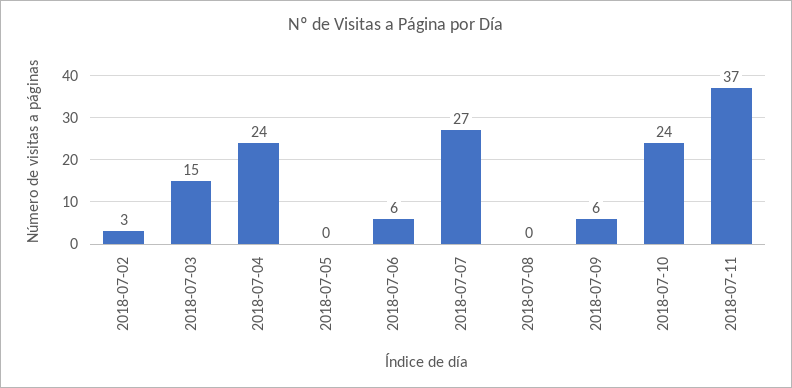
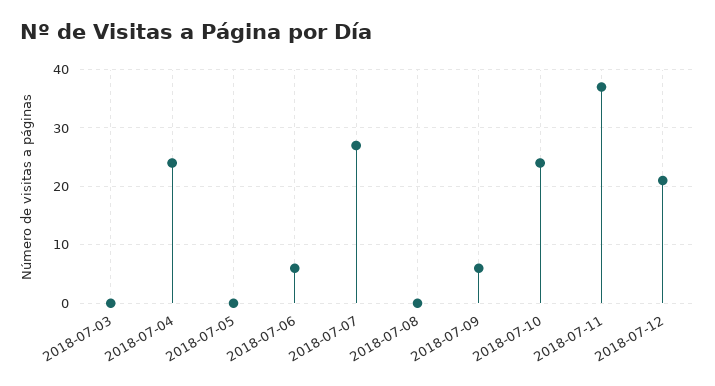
2018-07-02: 3 -> none
2018-07-03: 15 -> 0
2018-07-12: none -> 20

